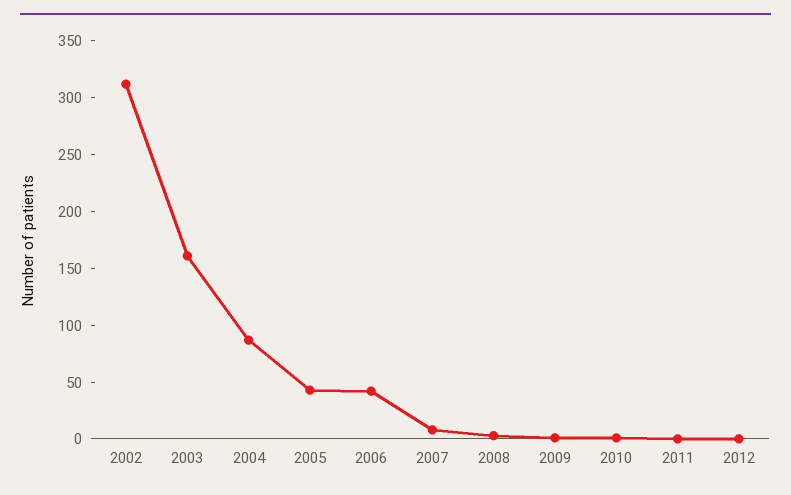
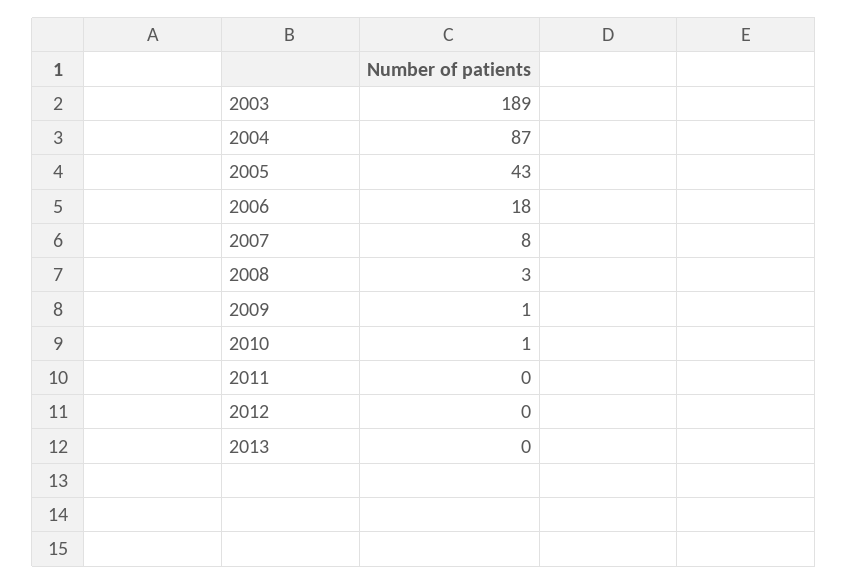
2002: 310 -> none
2003: 160 -> 189
2006: 40 -> 18
2013: none -> 0

